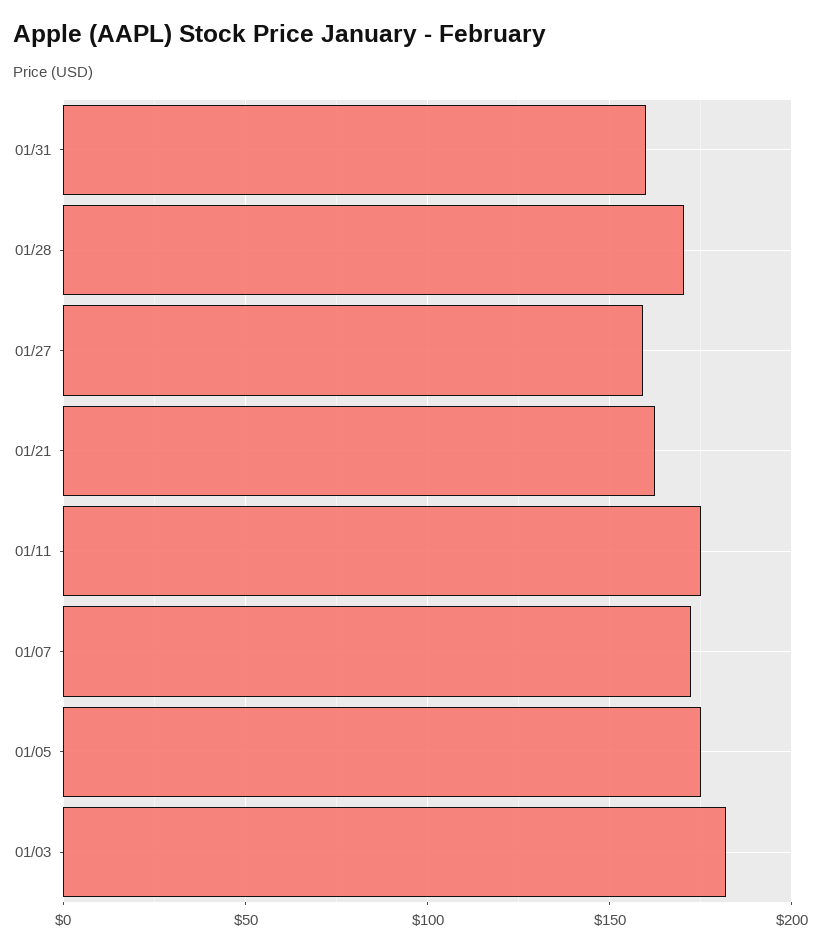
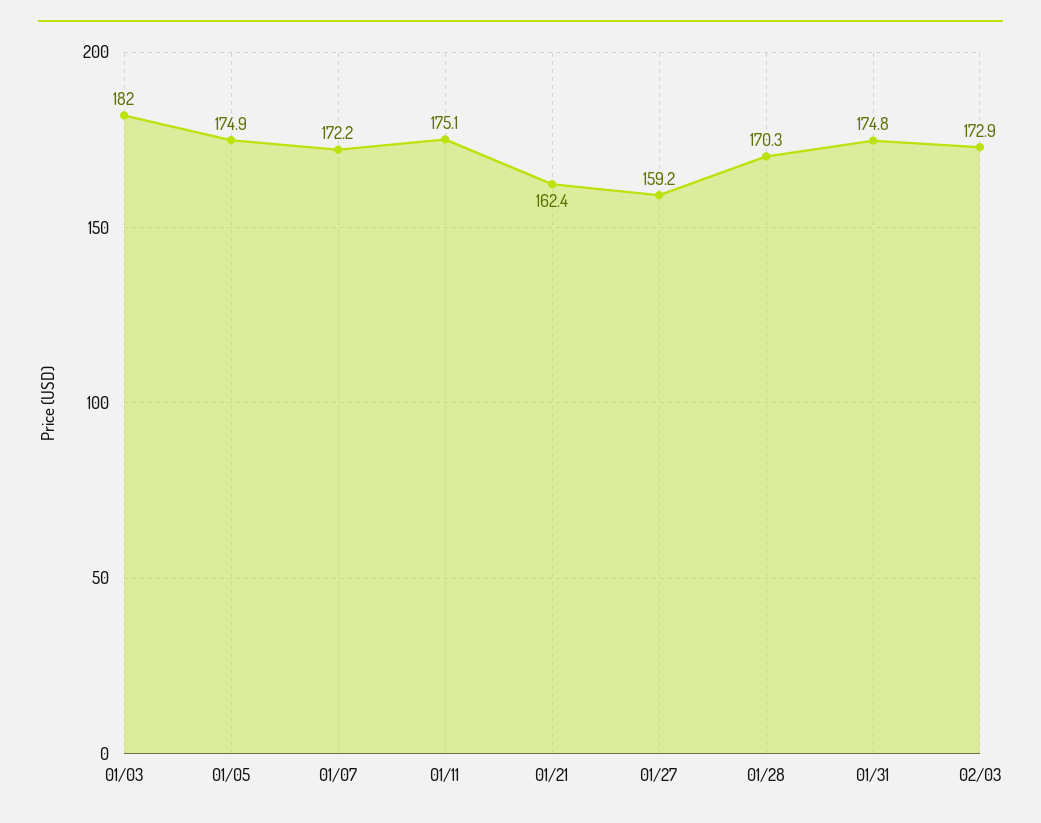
01/31: 160 -> 174.8
02/03: none -> 172.9

